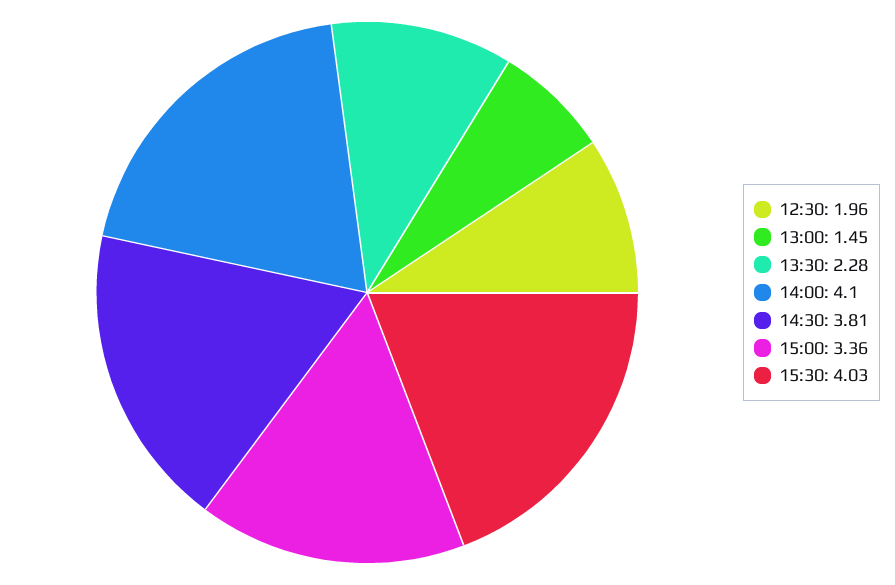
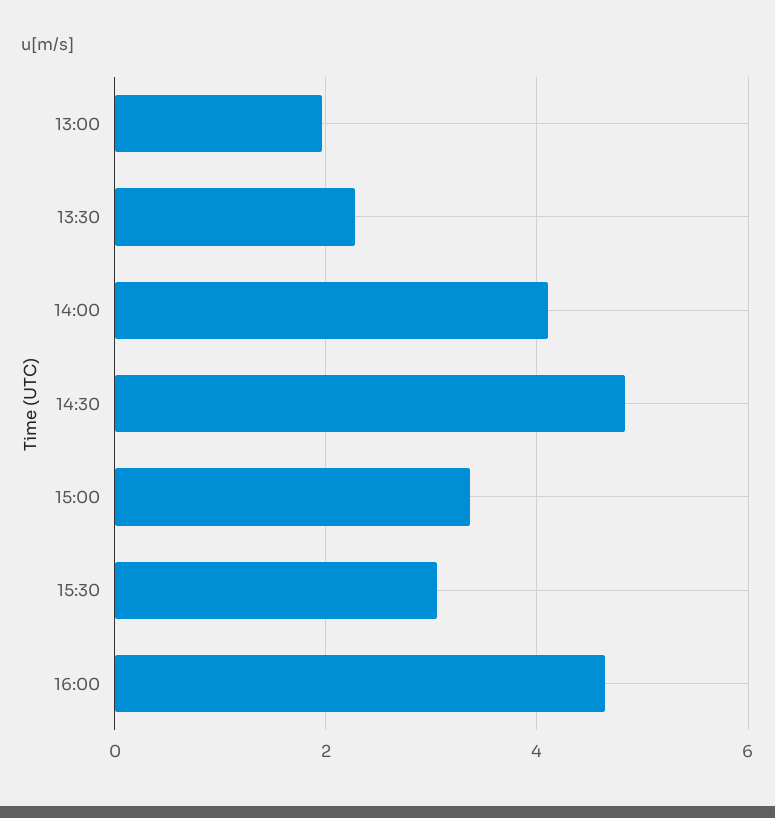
12:30: 1.96 -> none
13:00: 1.45 -> 2
14:30: 3.81 -> 4.8
15:30: 4.03 -> 3
16:00: none -> 4.6

